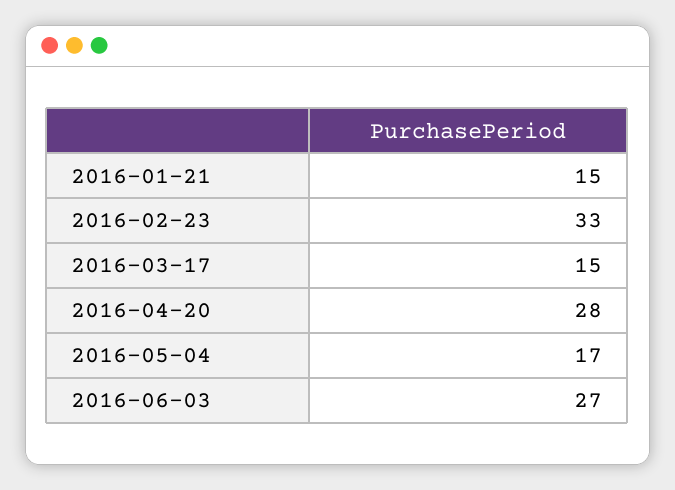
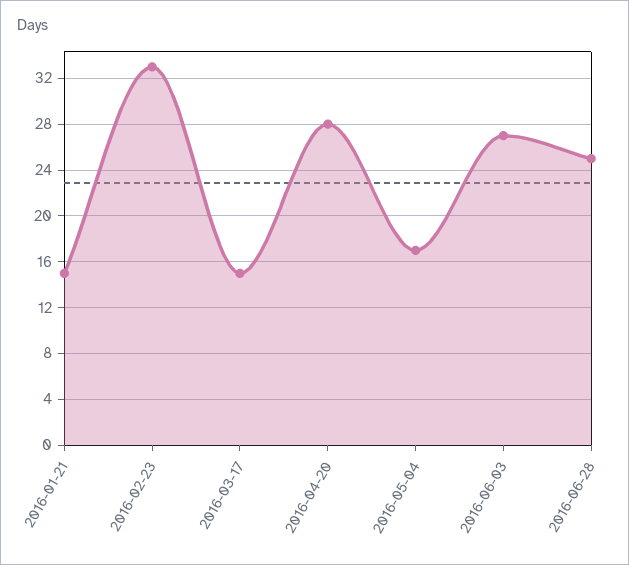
2016-06-28: none -> 25

